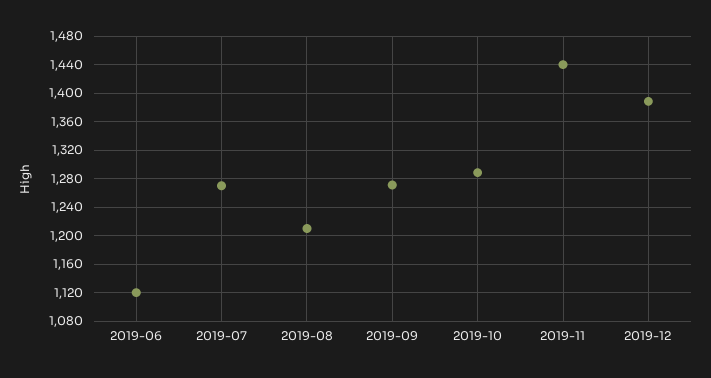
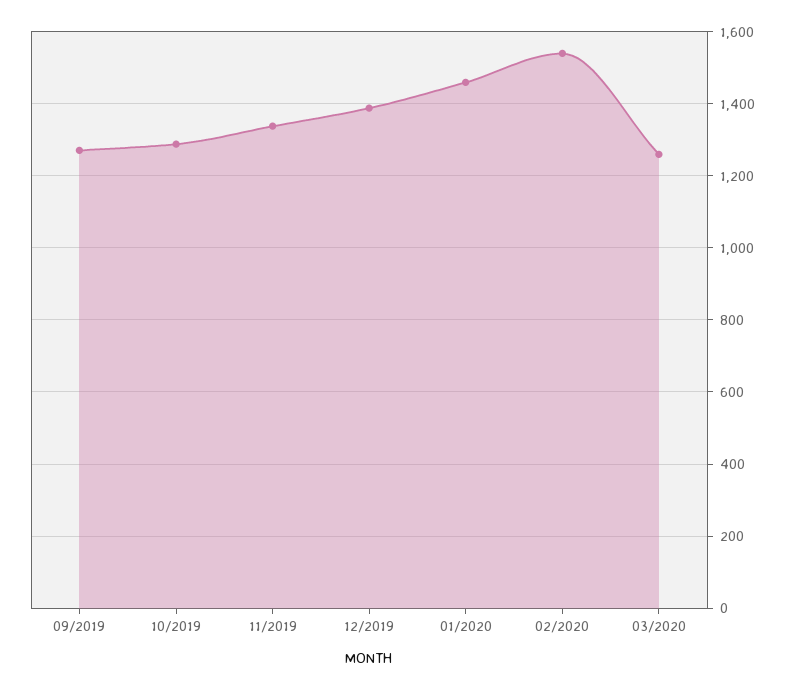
2019-06: 1120 -> none
2019-07: 1270 -> none
2019-08: 1210 -> none
2019-11: 1440 -> 1340
01/2020: none -> 1460
02/2020: none -> 1540
03/2020: none -> 1260

